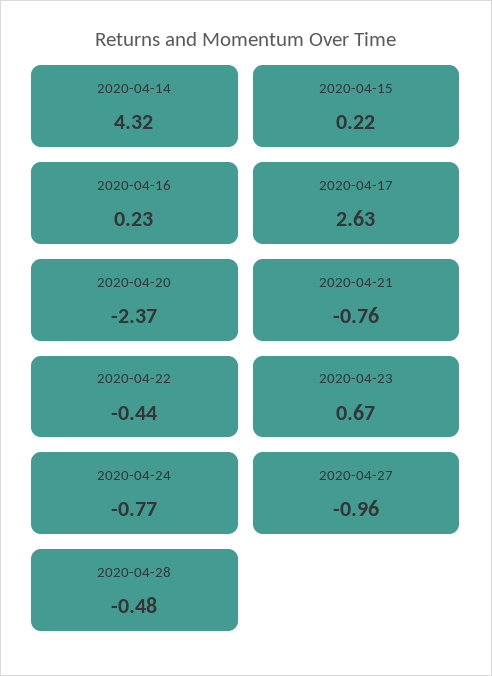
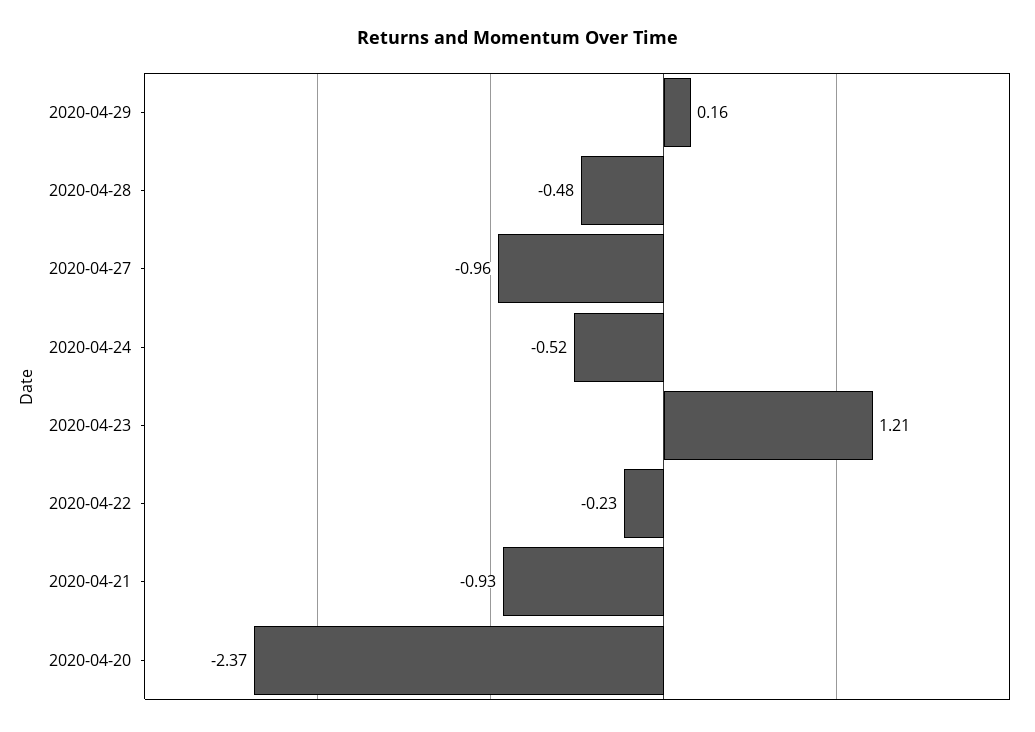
2020-04-14: 4.32 -> none
2020-04-15: 0.22 -> none
2020-04-16: 0.23 -> none
2020-04-17: 2.63 -> none
2020-04-21: -0.76 -> -0.93
2020-04-22: -0.44 -> -0.23
2020-04-23: 0.67 -> 1.21
2020-04-24: -0.77 -> -0.52
2020-04-29: none -> 0.16

